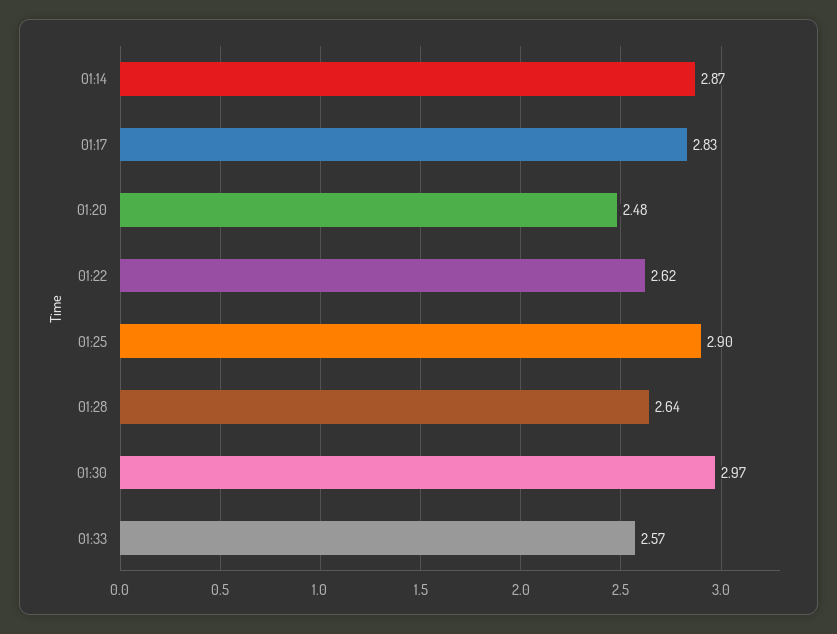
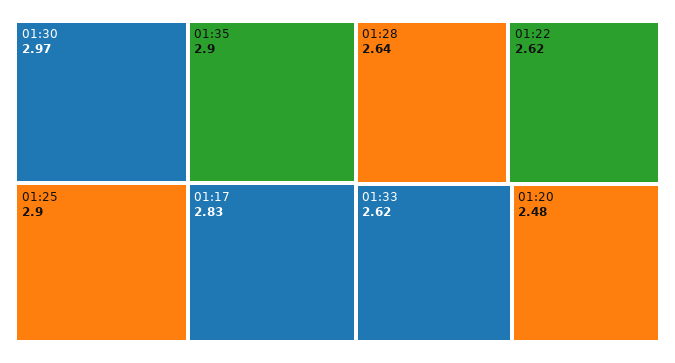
01:14: 2.87 -> none
01:33: 2.57 -> 2.62
01:35: none -> 2.9

